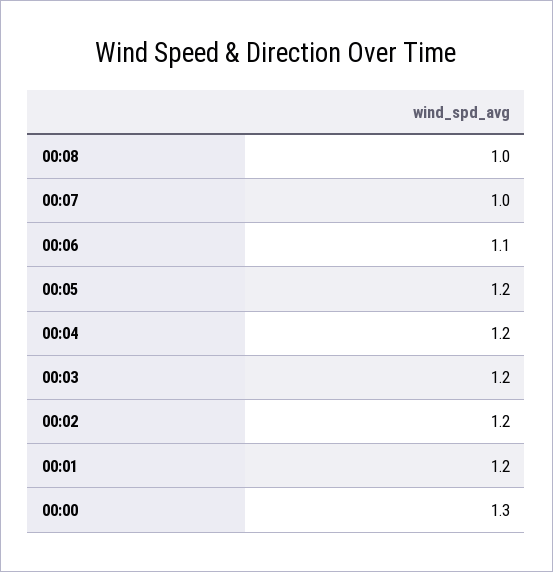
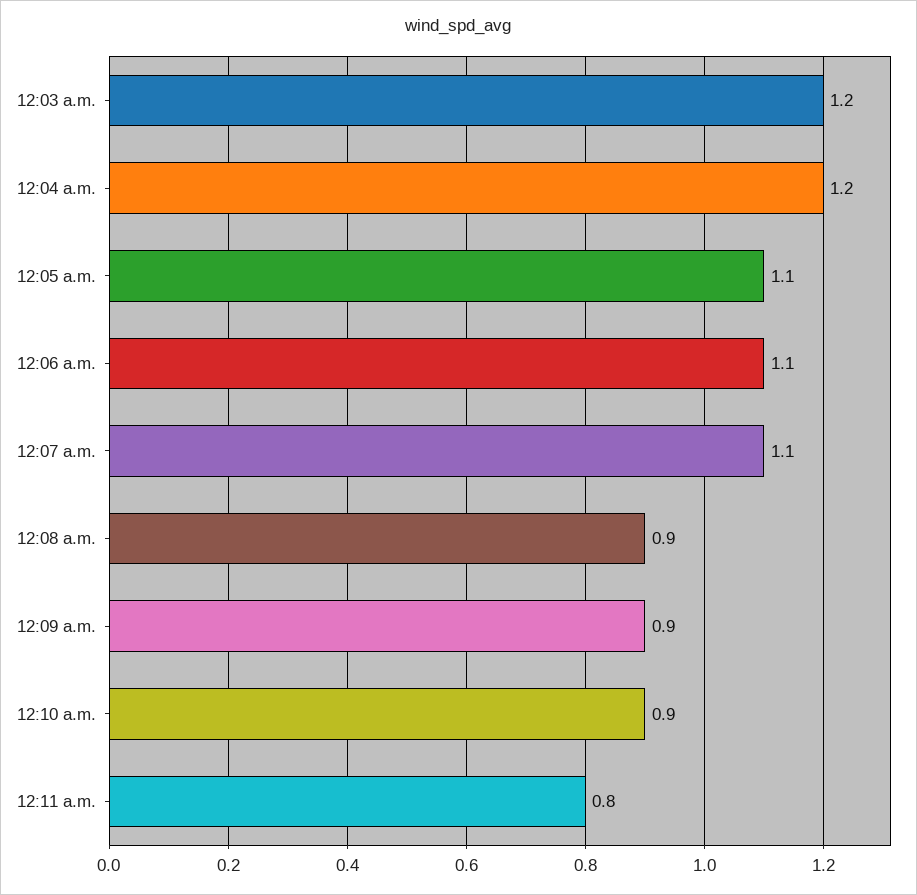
00:08: 1 -> 0.9
00:07: 1 -> 1.1
00:05: 1.2 -> 1.1
00:02: 1.2 -> none
00:01: 1.2 -> none
00:00: 1.3 -> none
12:09 a.m.: none -> 0.9
12:10 a.m.: none -> 0.9
12:11 a.m.: none -> 0.8

